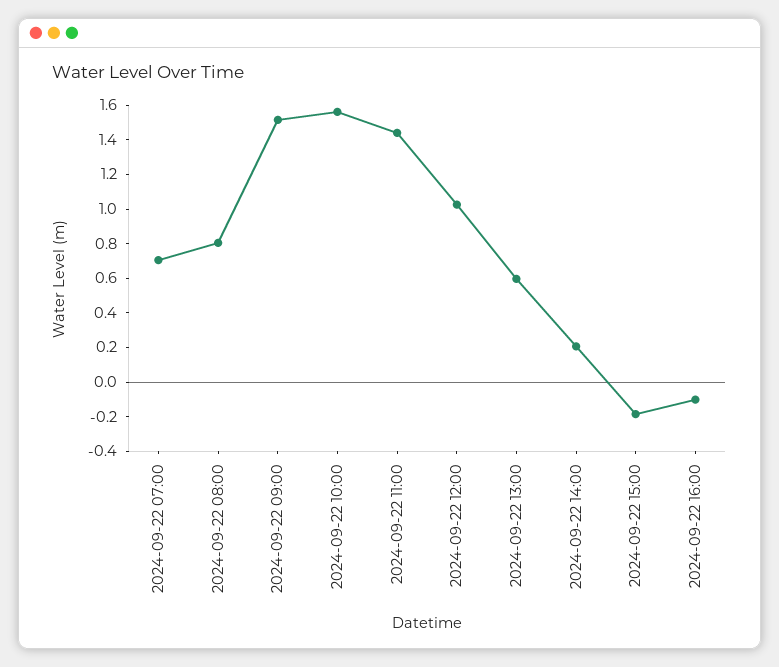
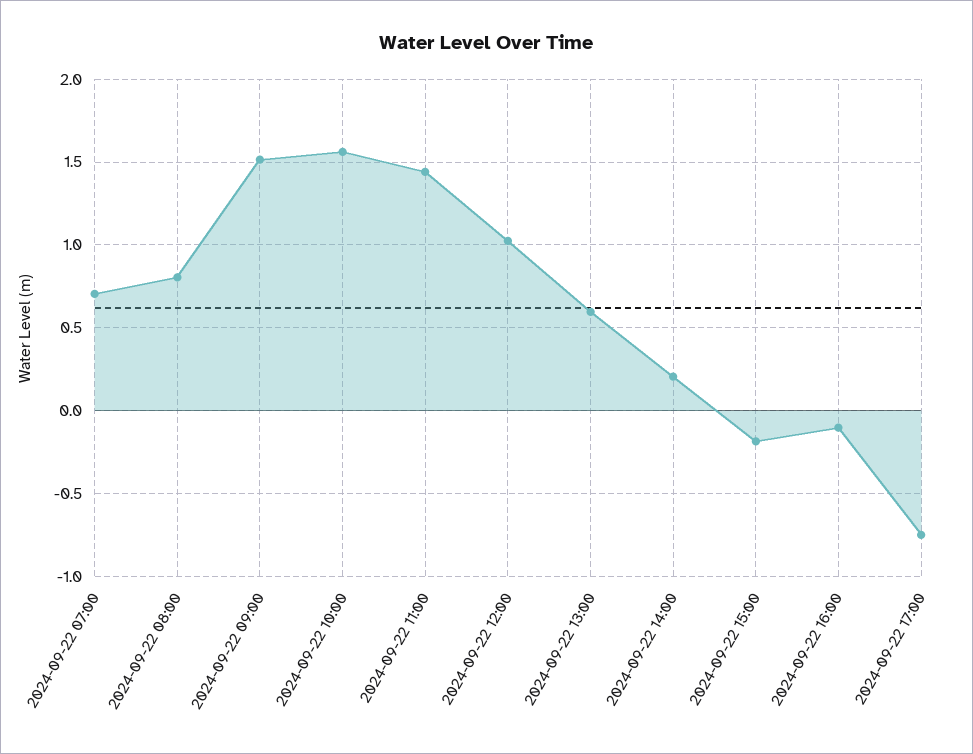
2024-09-22 17:00: none -> -0.75

